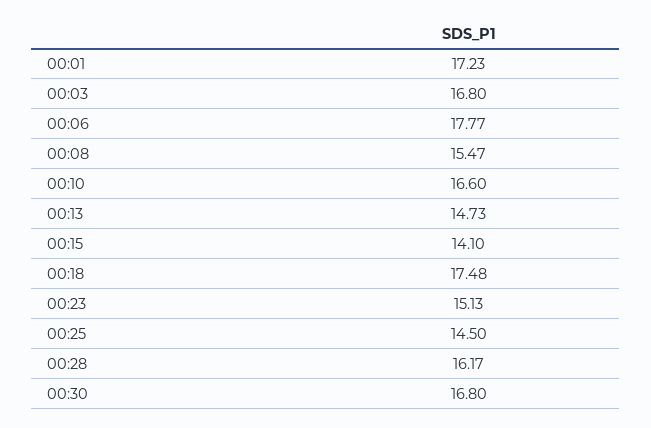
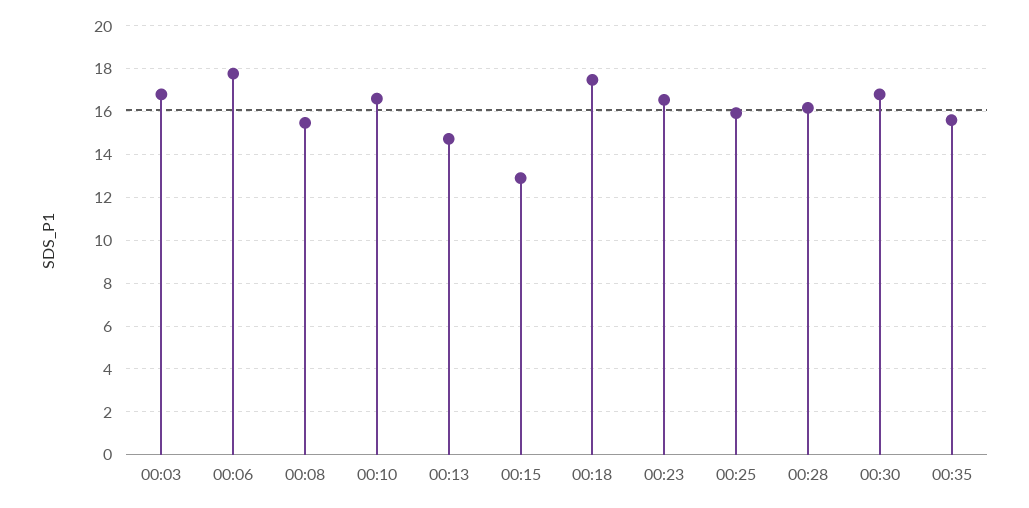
00:01: 17.23 -> none
00:15: 14.1 -> 13
00:23: 15.13 -> 16.5
00:25: 14.5 -> 16
00:35: none -> 15.5

